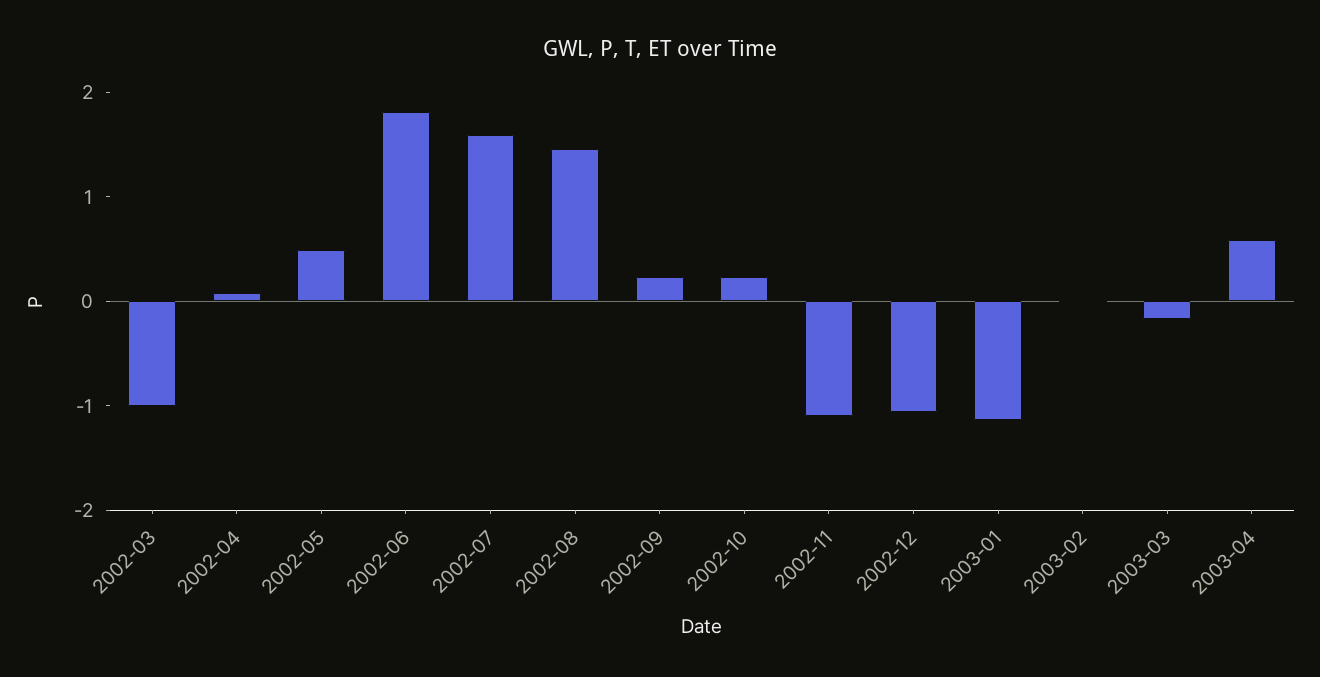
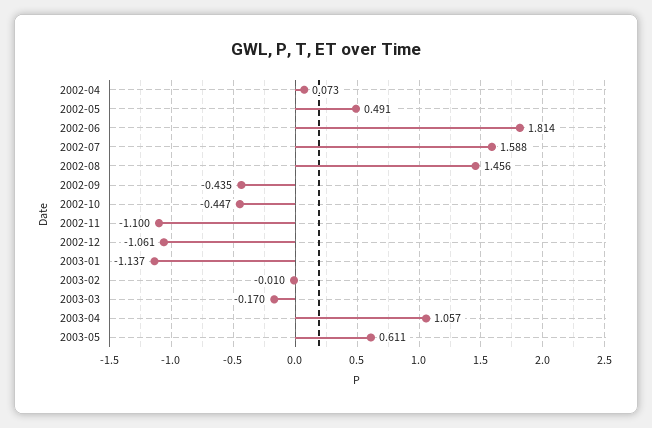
2002-03: -1 -> none
2002-09: 0.2 -> -0.435
2002-10: 0.2 -> -0.447
2003-04: 0.6 -> 1.057
2003-05: none -> 0.611

